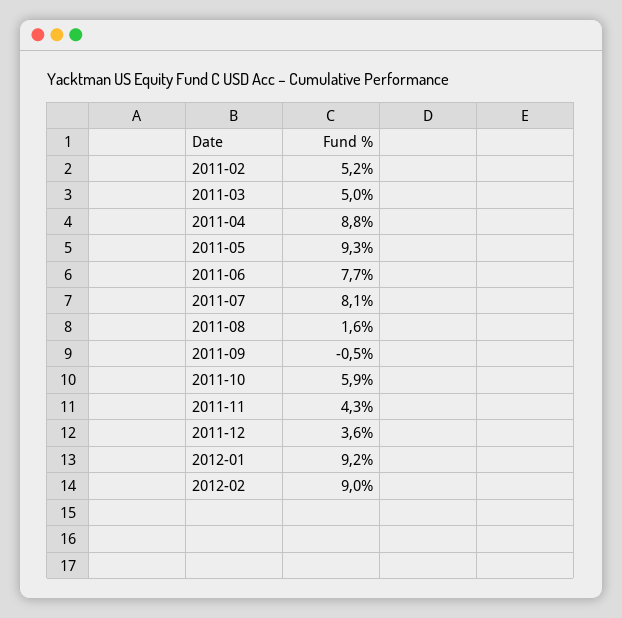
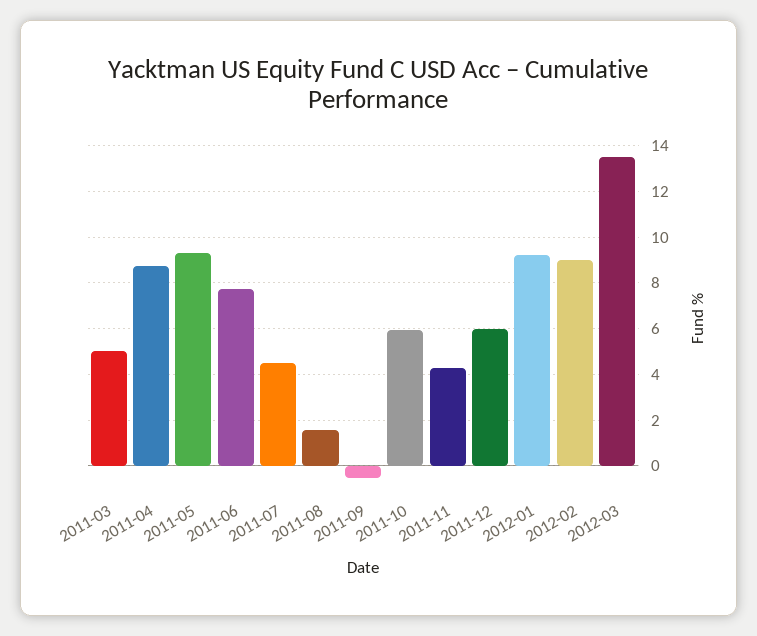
2011-02: 5.2 -> none
2011-07: 8.1 -> 4.5
2011-12: 3.6 -> 6
2012-03: none -> 13.5

